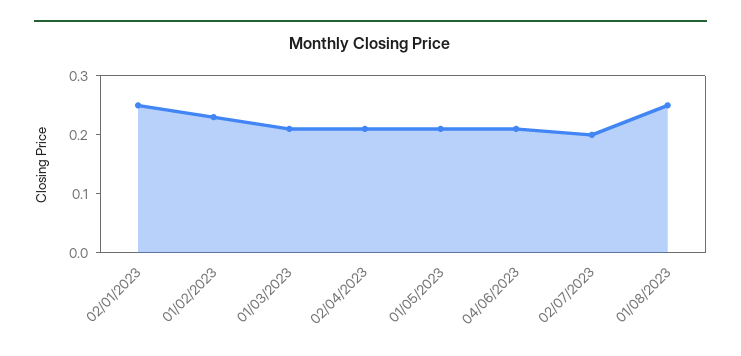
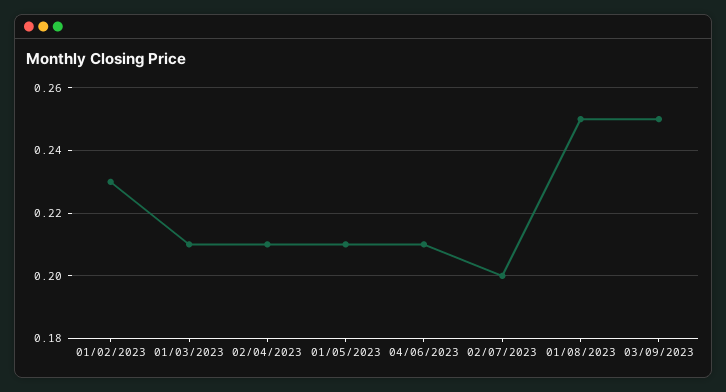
02/01/2023: 0.25 -> none
03/09/2023: none -> 0.25

